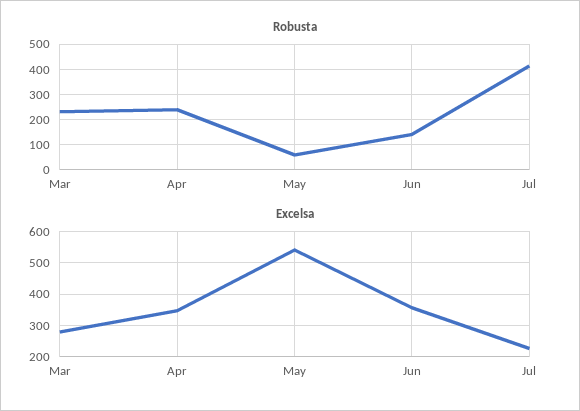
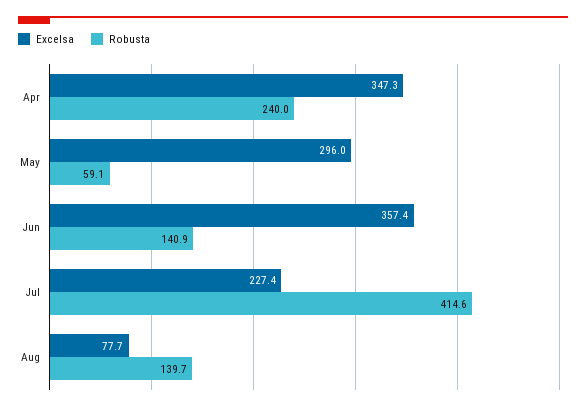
Robusta, Mar: 225 -> none
Excelsa, Mar: 280 -> none
Excelsa, May: 540 -> 296
Excelsa, Aug: none -> 77.7
Robusta, Aug: none -> 139.7

